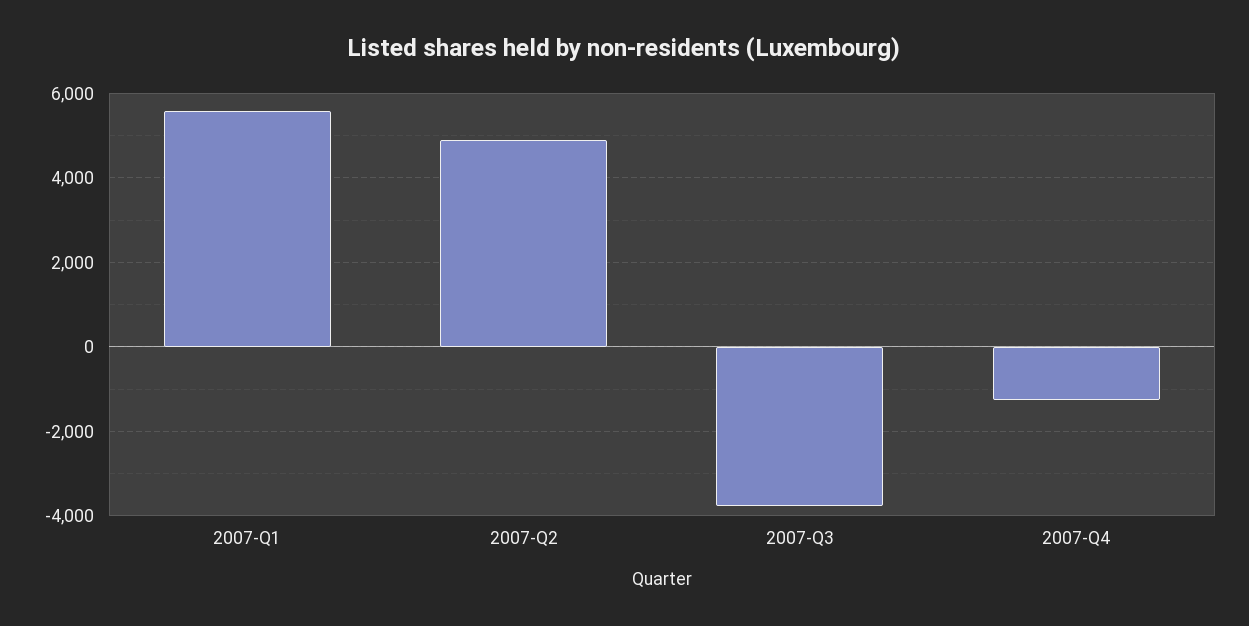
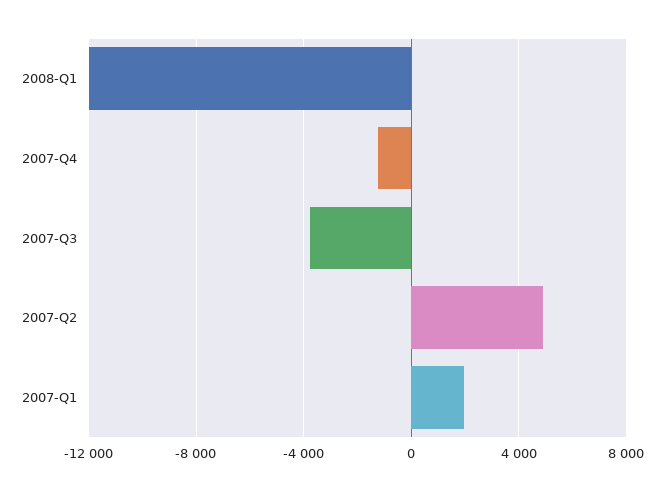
2007-Q1: 5600 -> 2000
2008-Q1: none -> -12000

